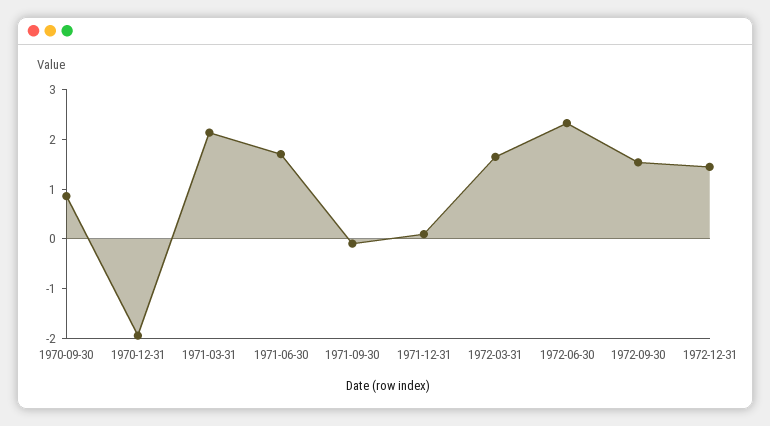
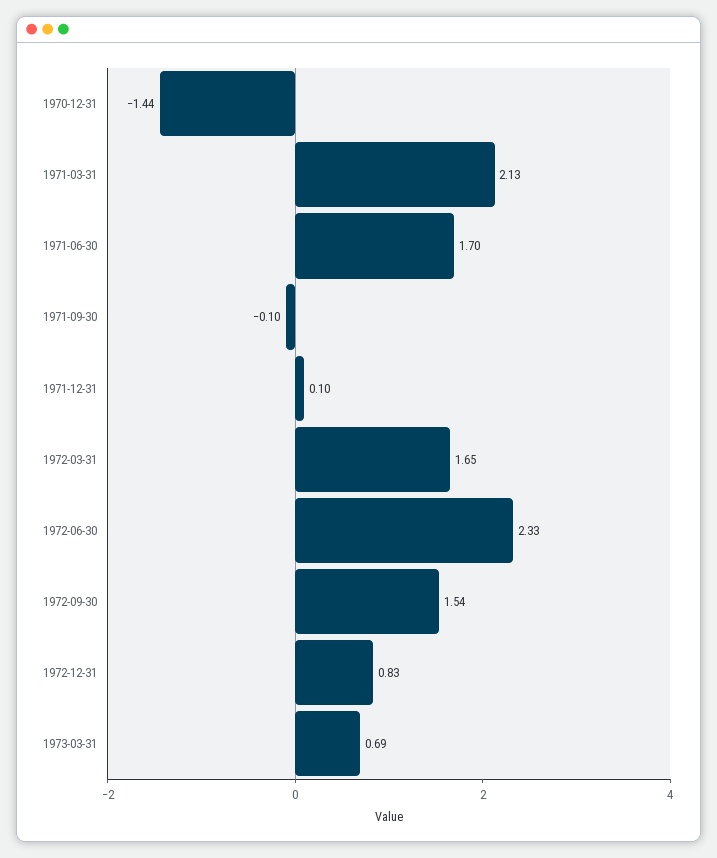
1970-09-30: 0.8 -> none
1970-12-31: -2 -> -1.44
1972-12-31: 1.4 -> 0.83
1973-03-31: none -> 0.69

